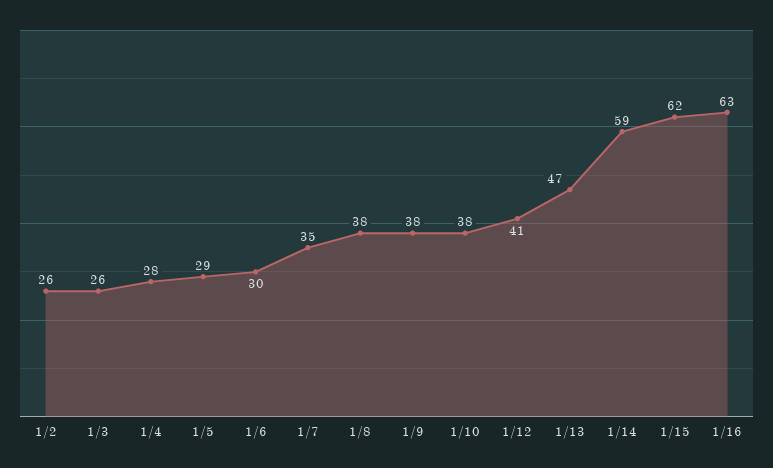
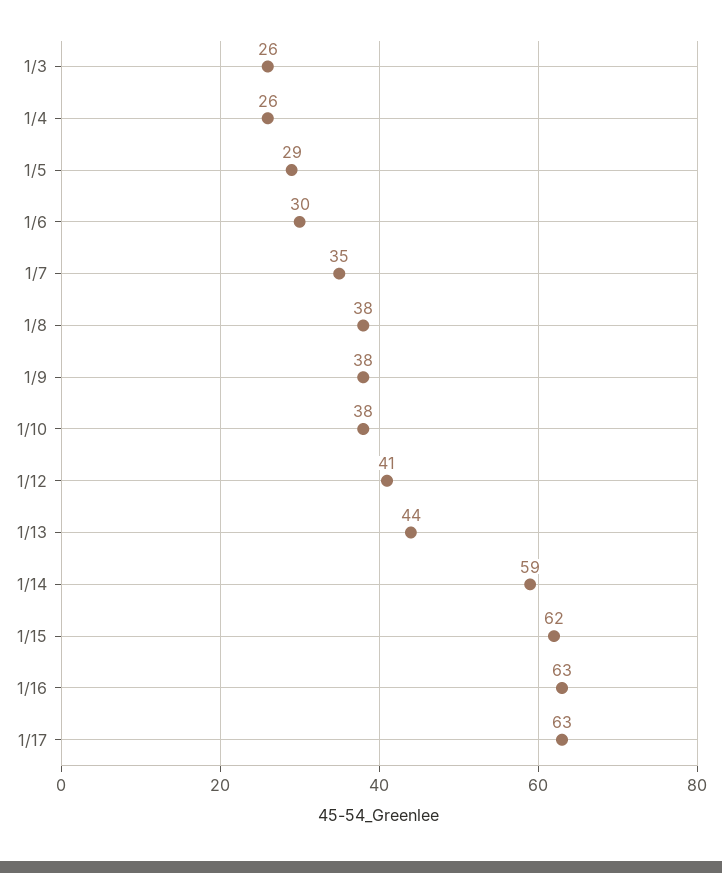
1/2: 26 -> none
1/4: 28 -> 26
1/13: 47 -> 44
1/17: none -> 63

